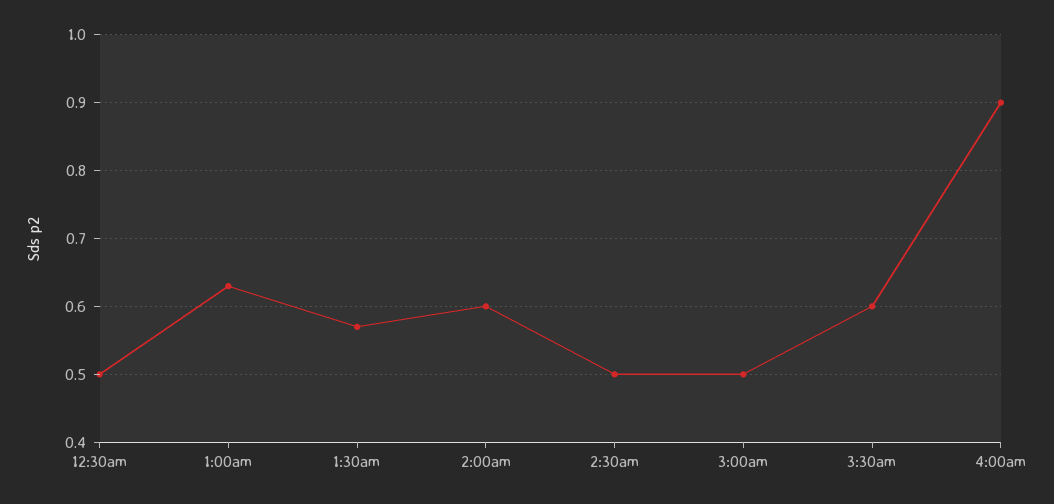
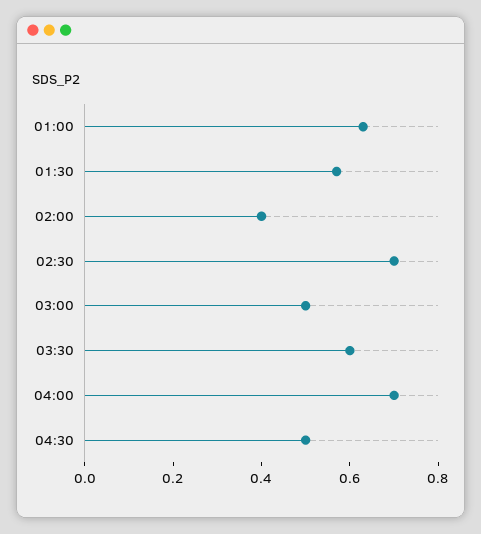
12:30am: 0.5 -> none
2:00am: 0.6 -> 0.4
2:30am: 0.5 -> 0.7
4:00am: 0.9 -> 0.7
04:30: none -> 0.5

